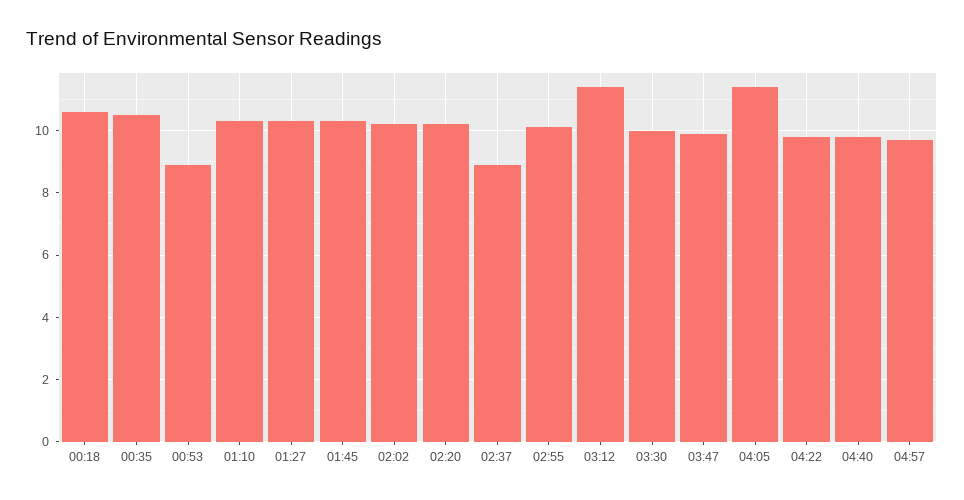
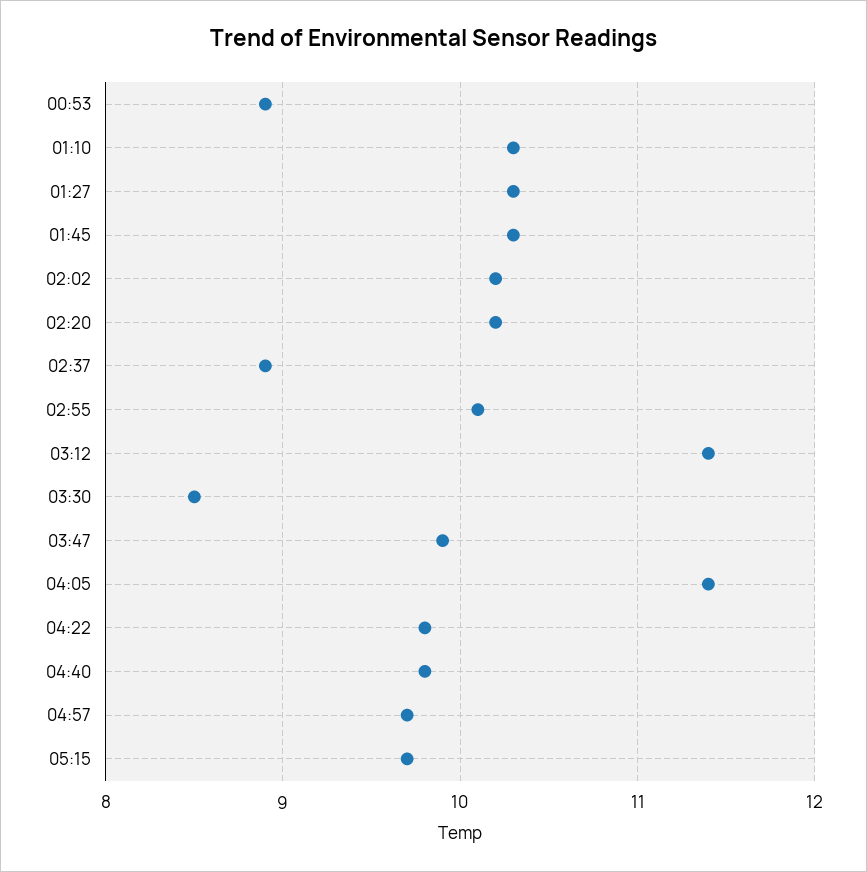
00:18: 10.5 -> none
00:35: 10.5 -> none
03:30: 10 -> 8.5
05:15: none -> 9.7

